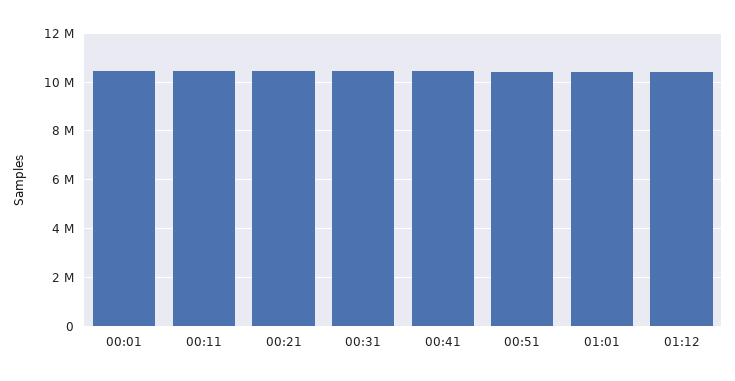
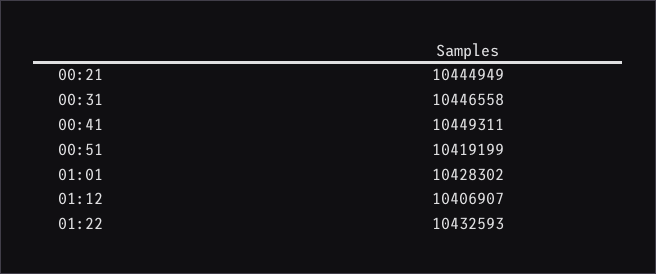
00:01: 10500000 -> none
00:11: 10500000 -> none
01:22: none -> 10432593

